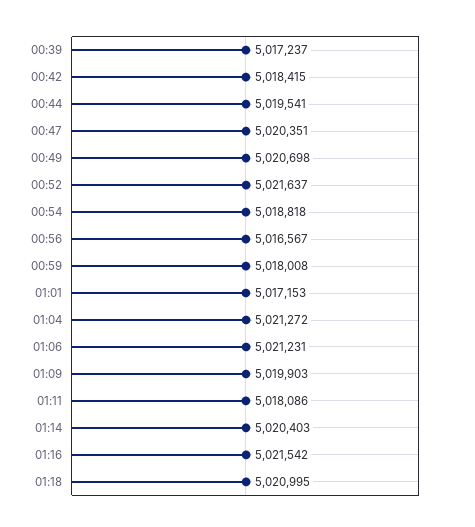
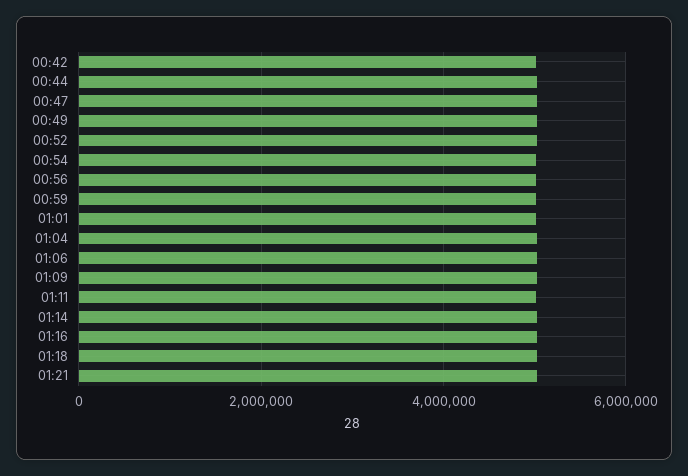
00:39: 5017237 -> none
01:21: none -> 5000000

